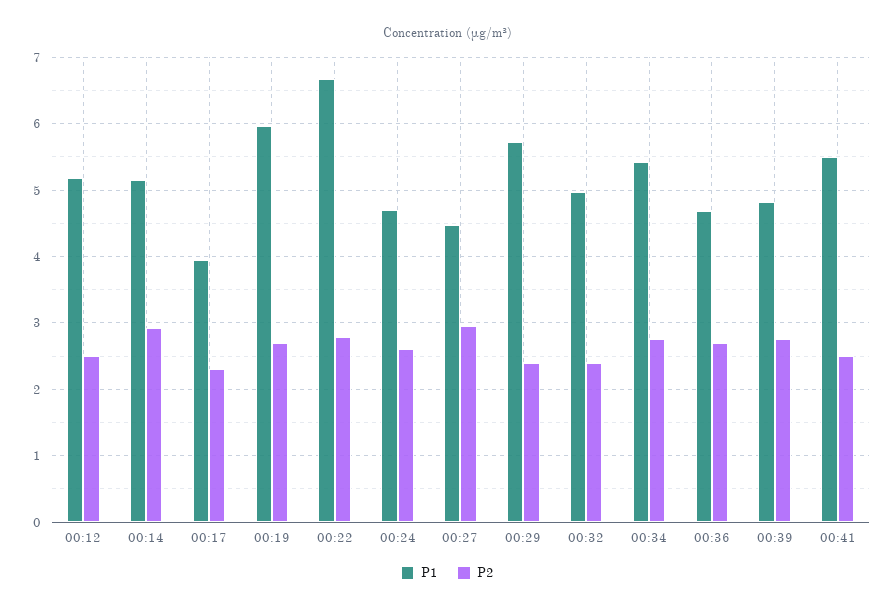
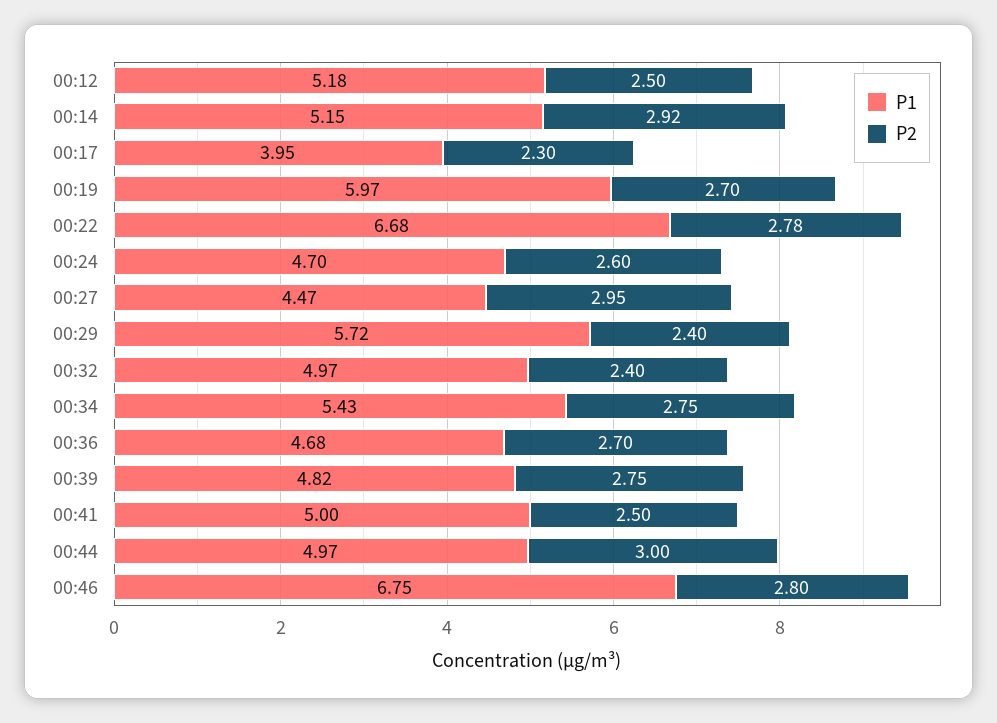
P1, 00:41: 5.5 -> 5
P1, 00:44: none -> 4.97
P2, 00:44: none -> 3
P1, 00:46: none -> 6.75
P2, 00:46: none -> 2.8

